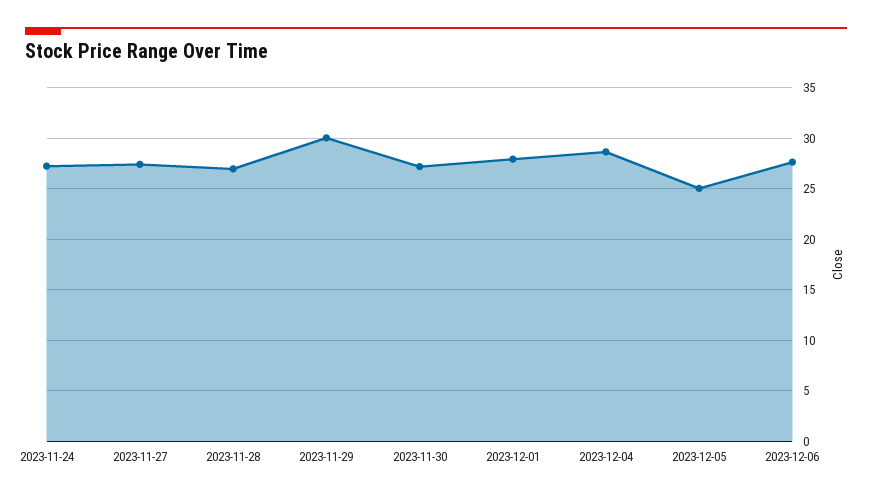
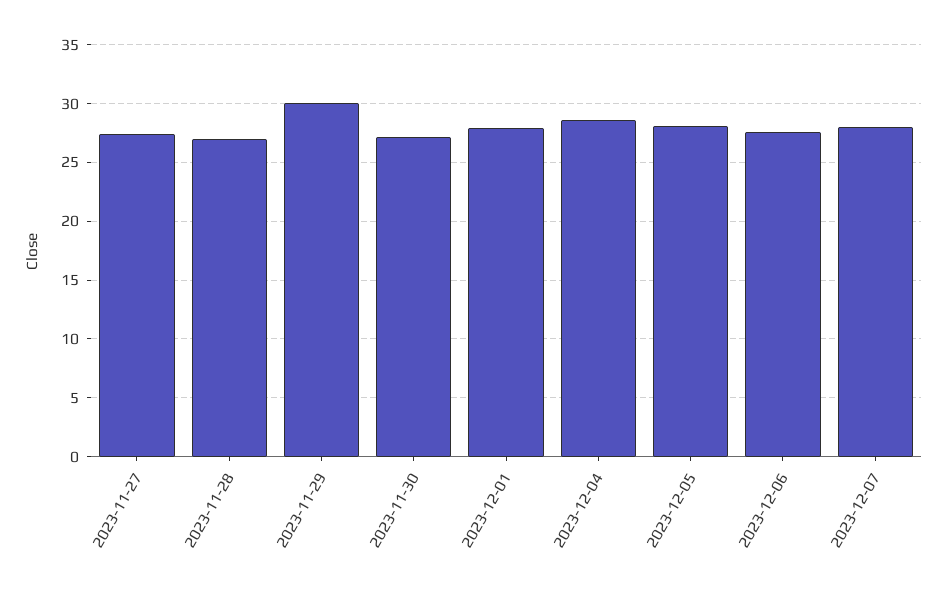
2023-11-24: 27 -> none
2023-12-05: 25 -> 28
2023-12-07: none -> 28

